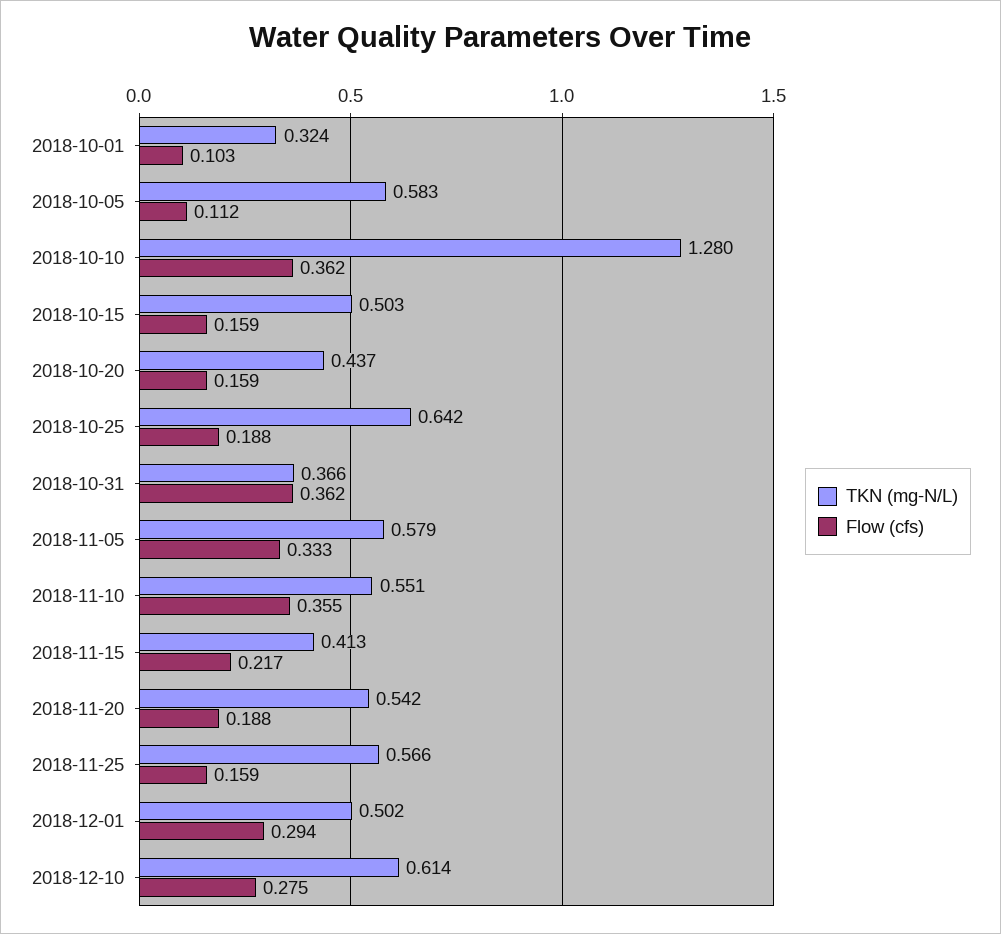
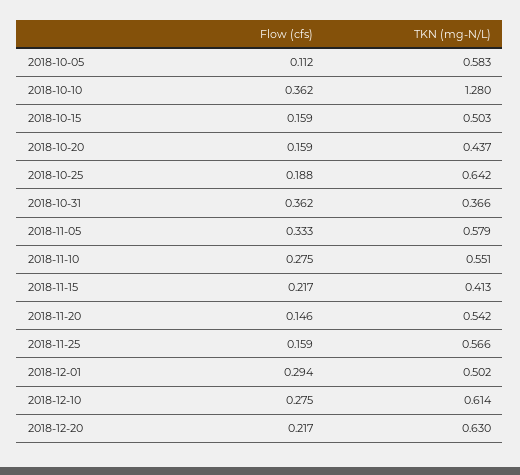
TKN (mg-N/L), 2018-10-01: 0.324 -> none
Flow (cfs), 2018-10-01: 0.103 -> none
Flow (cfs), 2018-11-10: 0.355 -> 0.275
Flow (cfs), 2018-11-20: 0.188 -> 0.146
Flow (cfs), 2018-12-20: none -> 0.217
TKN (mg-N/L), 2018-12-20: none -> 0.63

